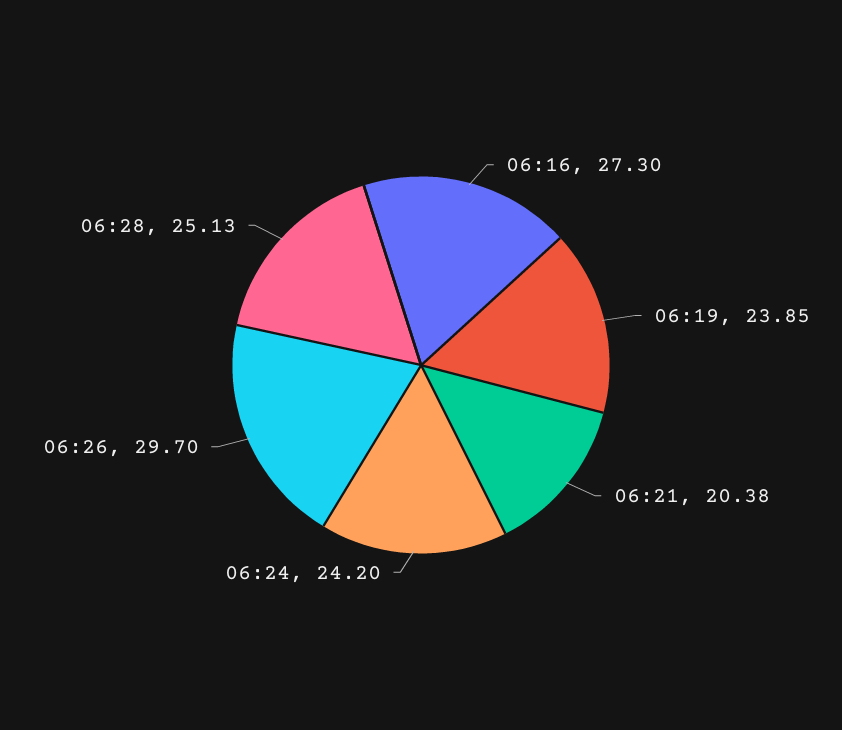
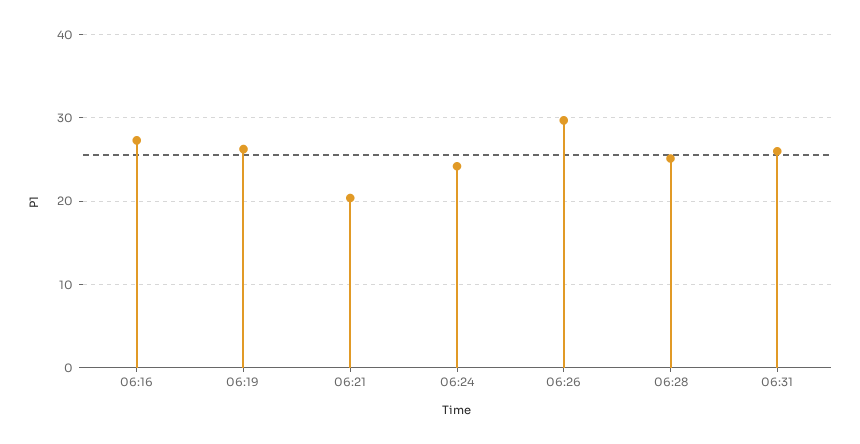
06:19: 23.85 -> 26
06:31: none -> 26

